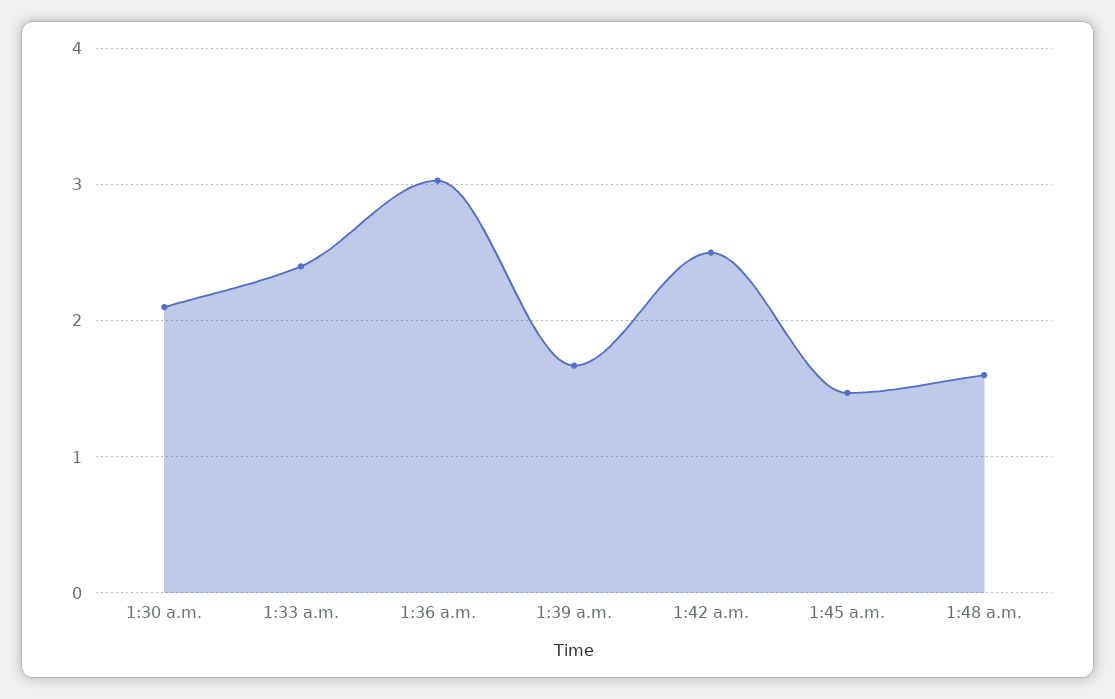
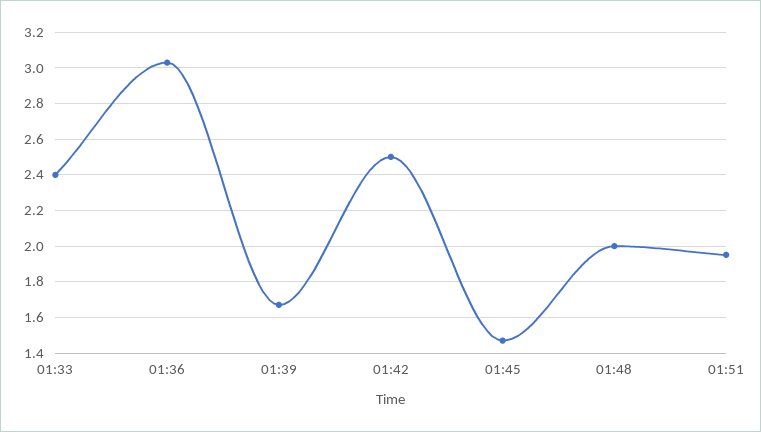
1:30 a.m.: 2.1 -> none
1:48 a.m.: 1.6 -> 2
01:51: none -> 1.95

